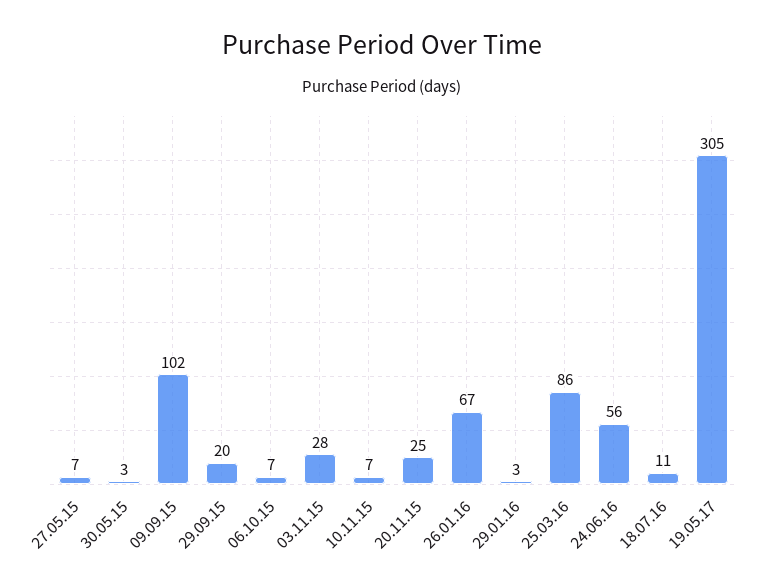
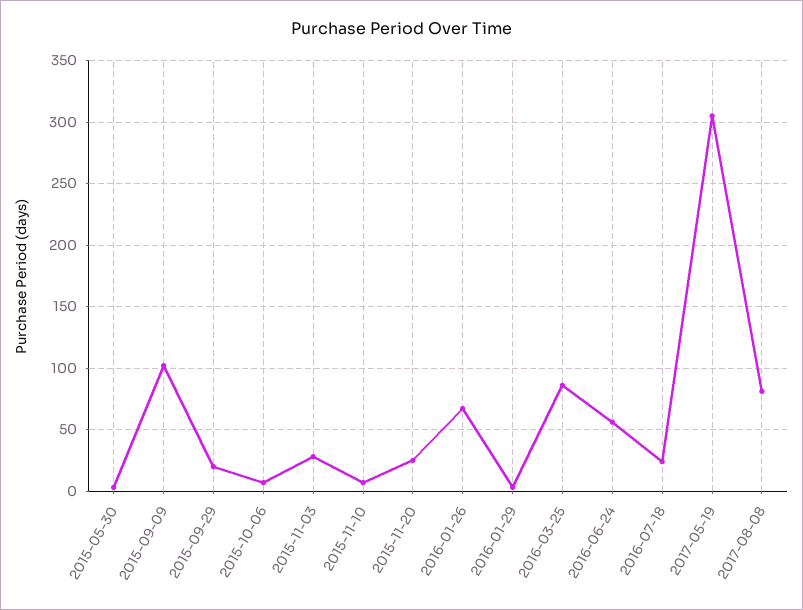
27.05.15: 7 -> none
18.07.16: 11 -> 25
2017-08-08: none -> 80

